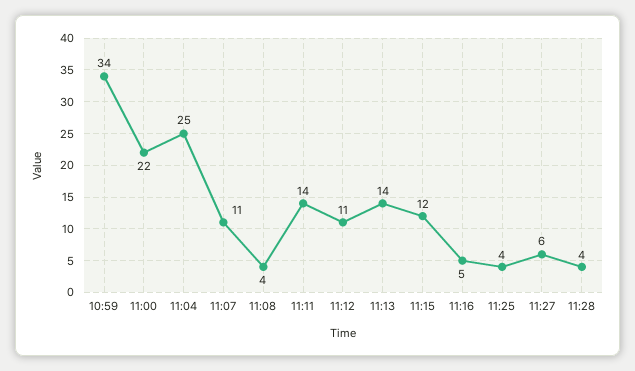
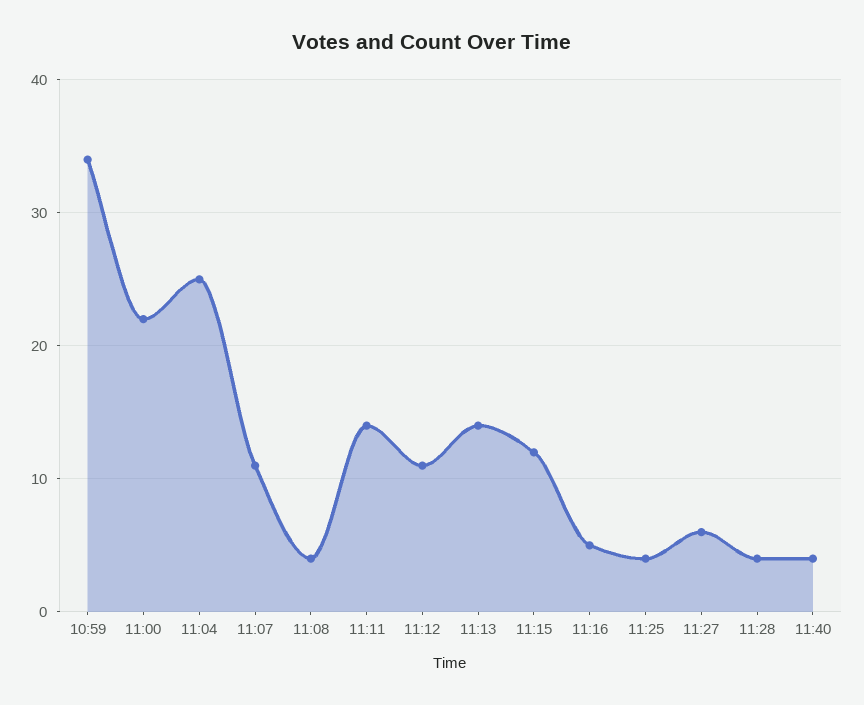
11:40: none -> 4

